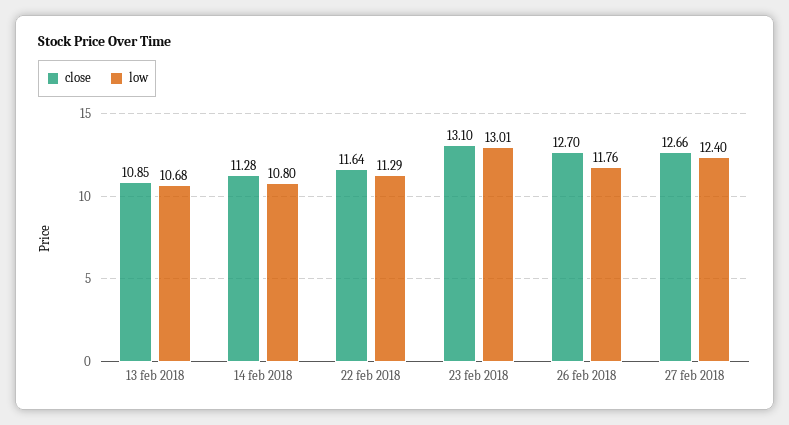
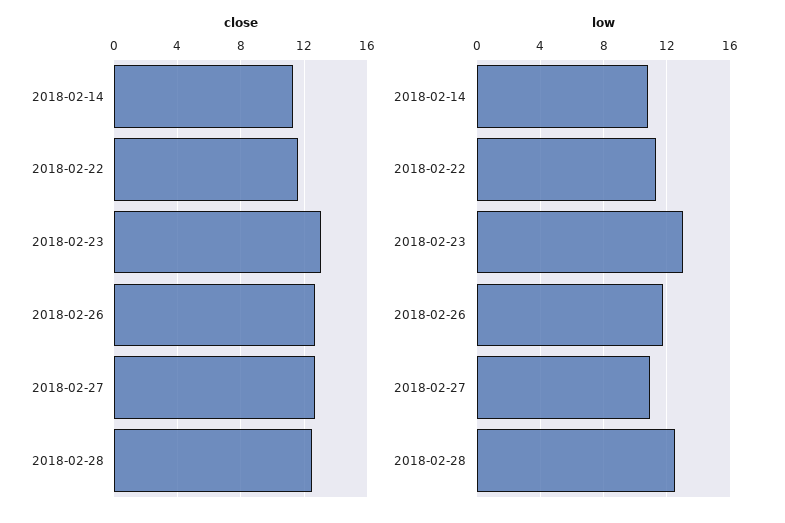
close, 13 feb 2018: 10.85 -> none
low, 13 feb 2018: 10.68 -> none
low, 27 feb 2018: 12.4 -> 11
close, 2018-02-28: none -> 12.5
low, 2018-02-28: none -> 12.5

